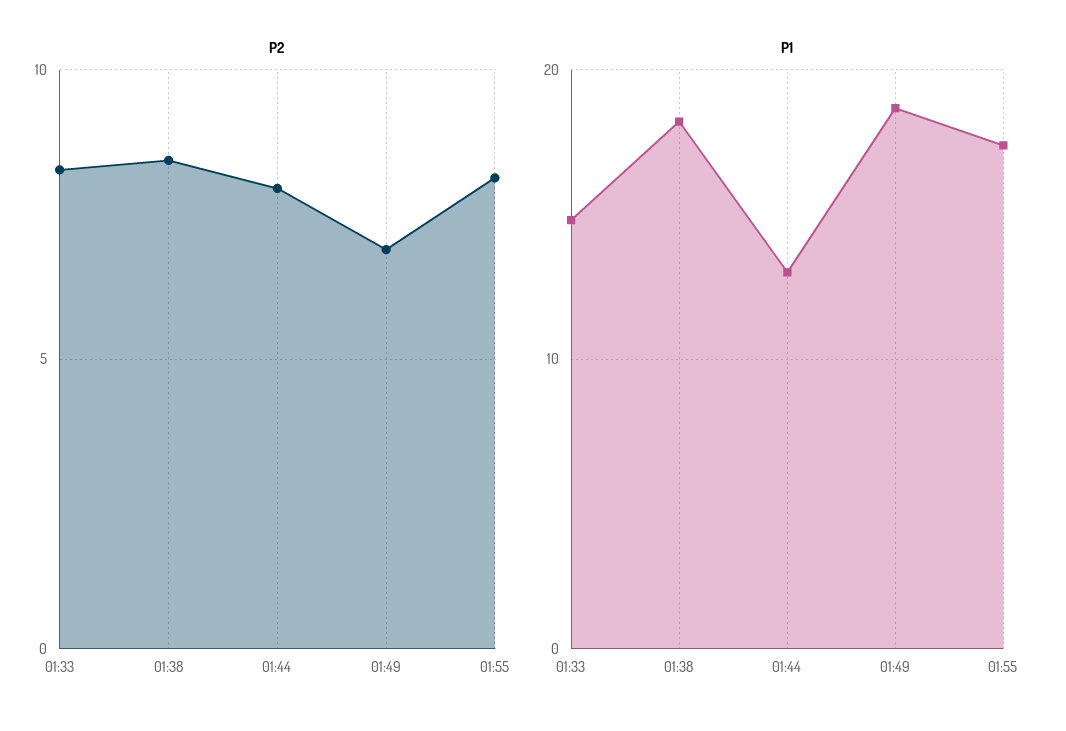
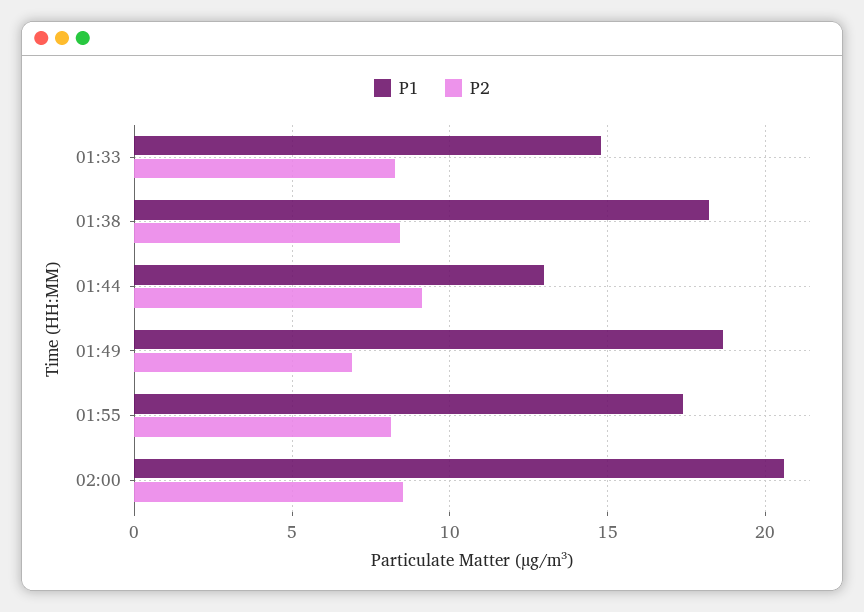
P2, 01:44: 8 -> 9
P1, 02:00: none -> 20.5
P2, 02:00: none -> 8.5

